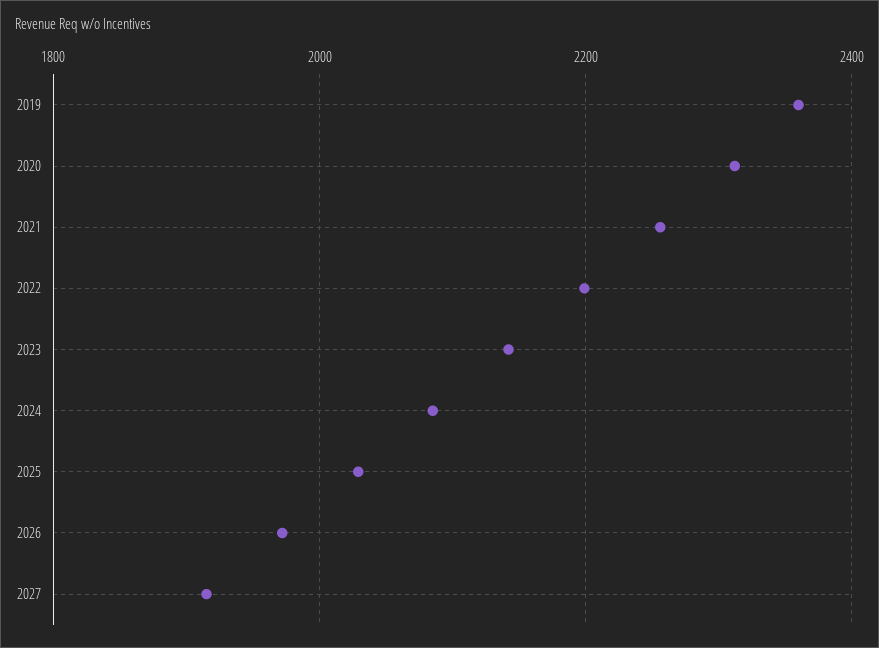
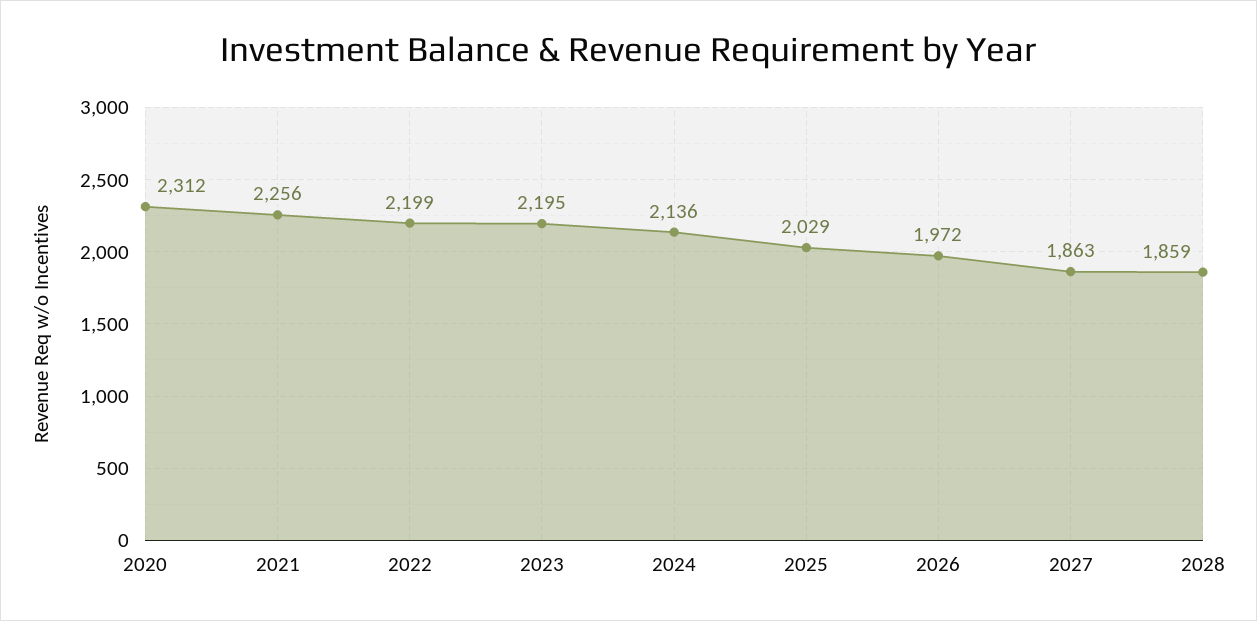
2019: 2360 -> none
2023: 2140 -> 2195
2024: 2080 -> 2136
2027: 1920 -> 1863
2028: none -> 1859

